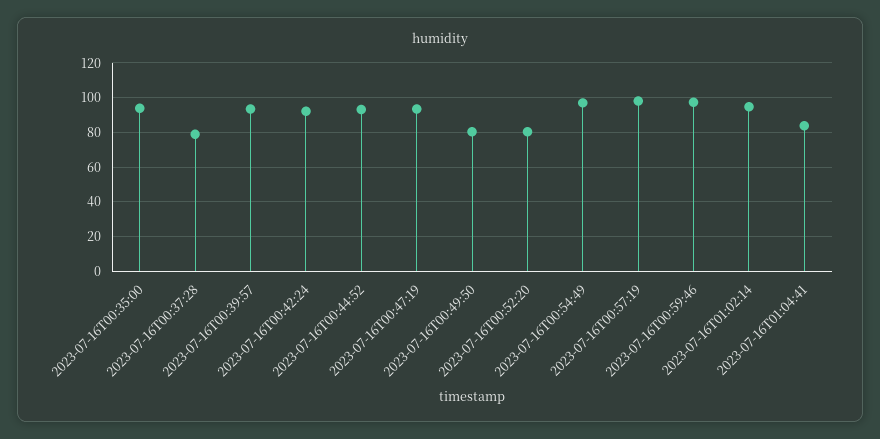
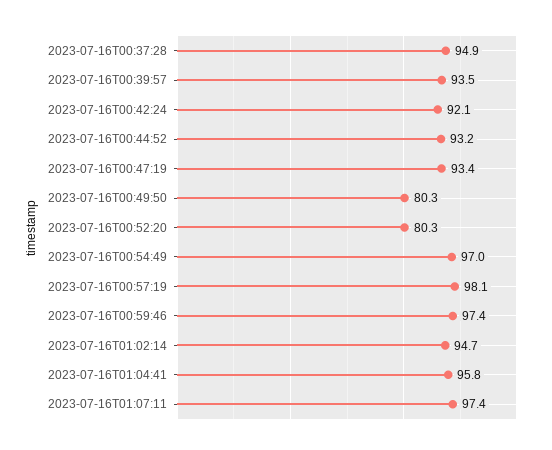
2023-07-16T00:35:00: 95 -> none
2023-07-16T00:37:28: 80 -> 94.9
2023-07-16T01:04:41: 85 -> 95.8
2023-07-16T01:07:11: none -> 97.4

